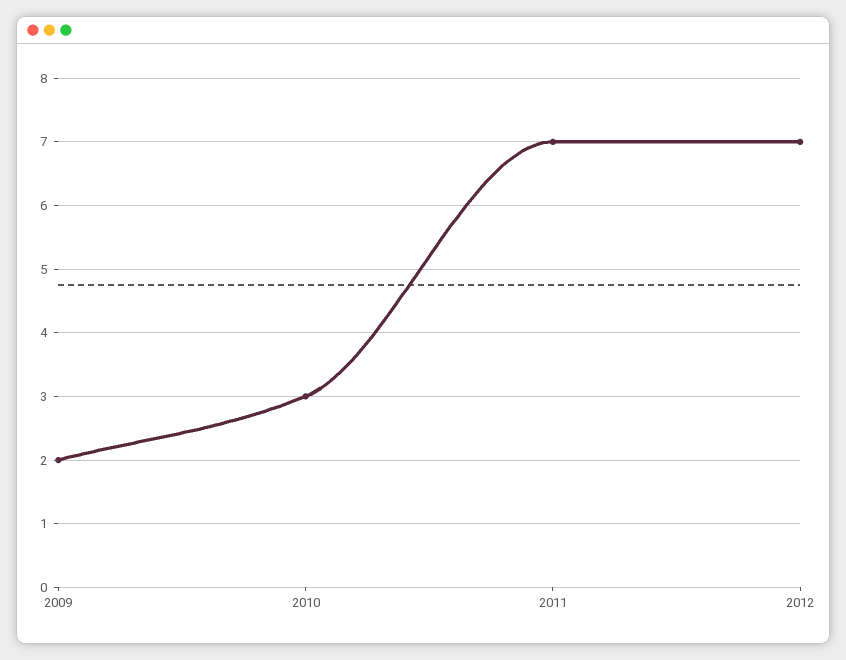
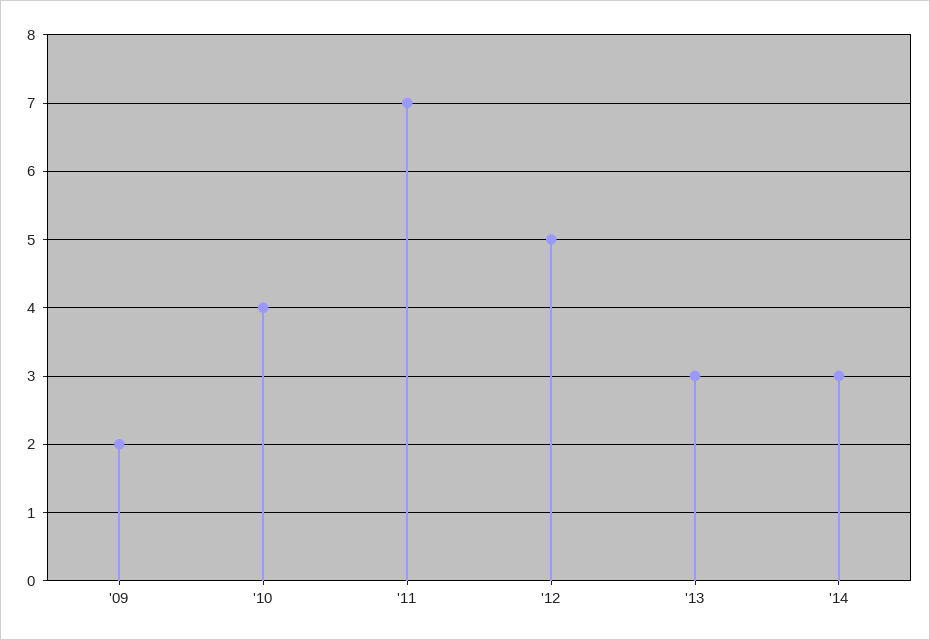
2010: 3 -> 4
2012: 7 -> 5
'13: none -> 3
'14: none -> 3

